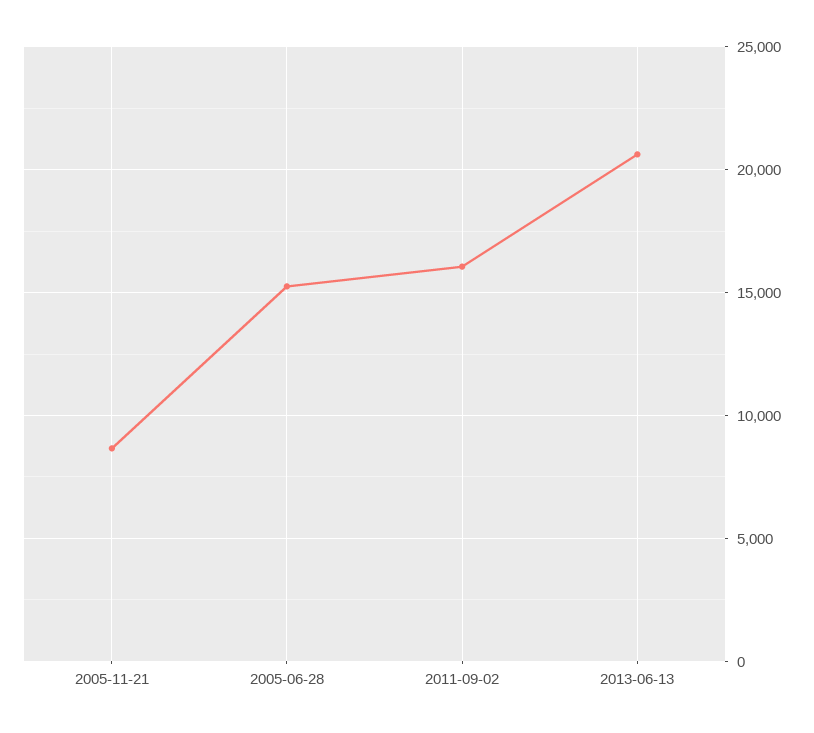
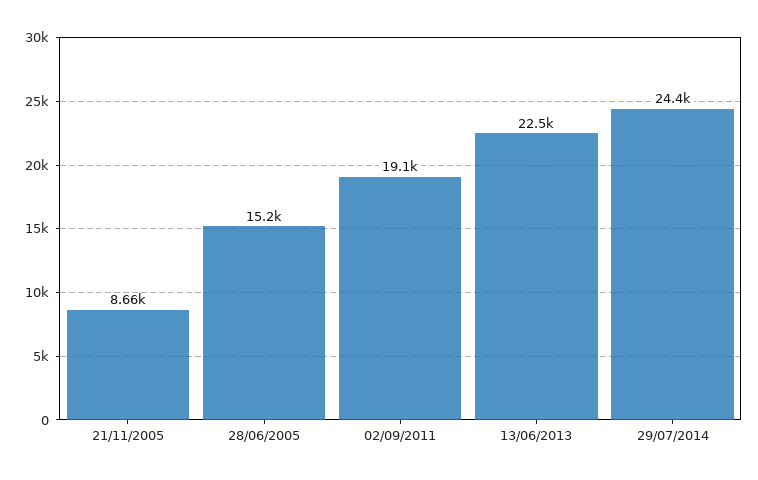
2011-09-02: 16000 -> 19100
2013-06-13: 20500 -> 22500
29/07/2014: none -> 24400

